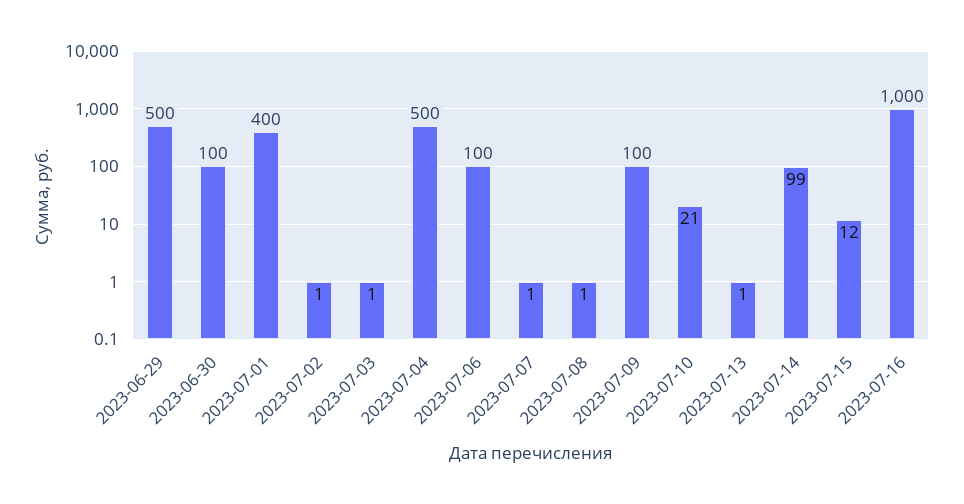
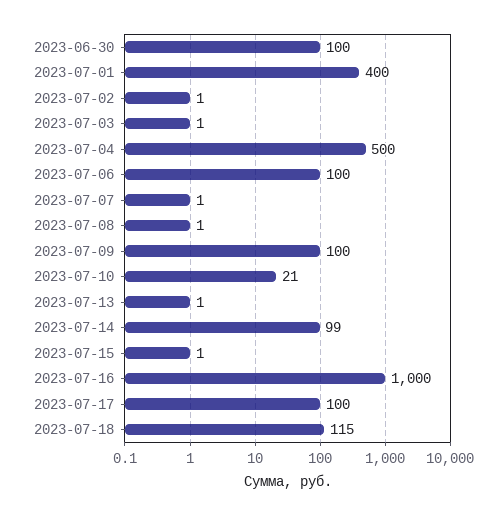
2023-06-29: 500 -> none
2023-07-15: 12 -> 1
2023-07-17: none -> 100
2023-07-18: none -> 115

